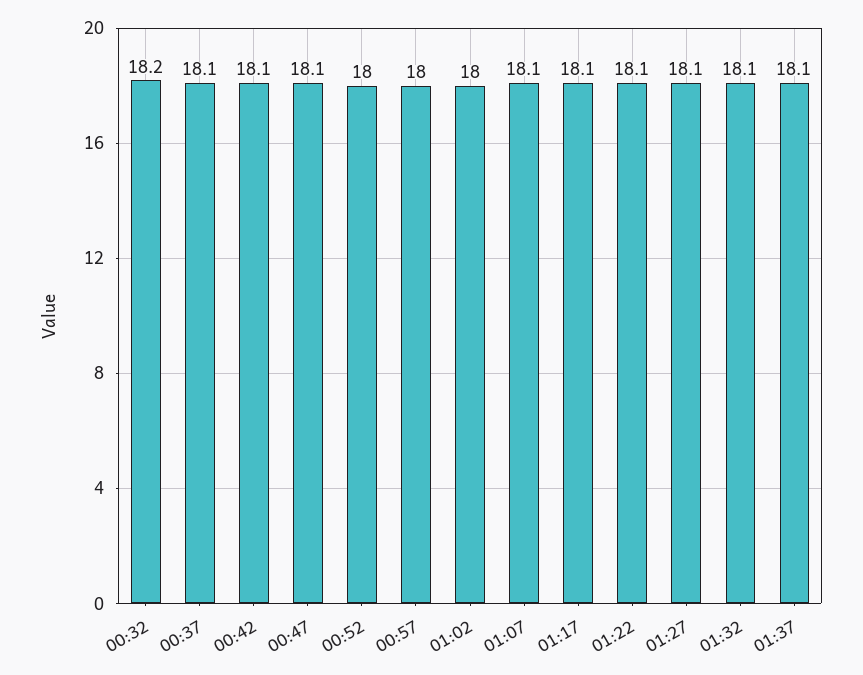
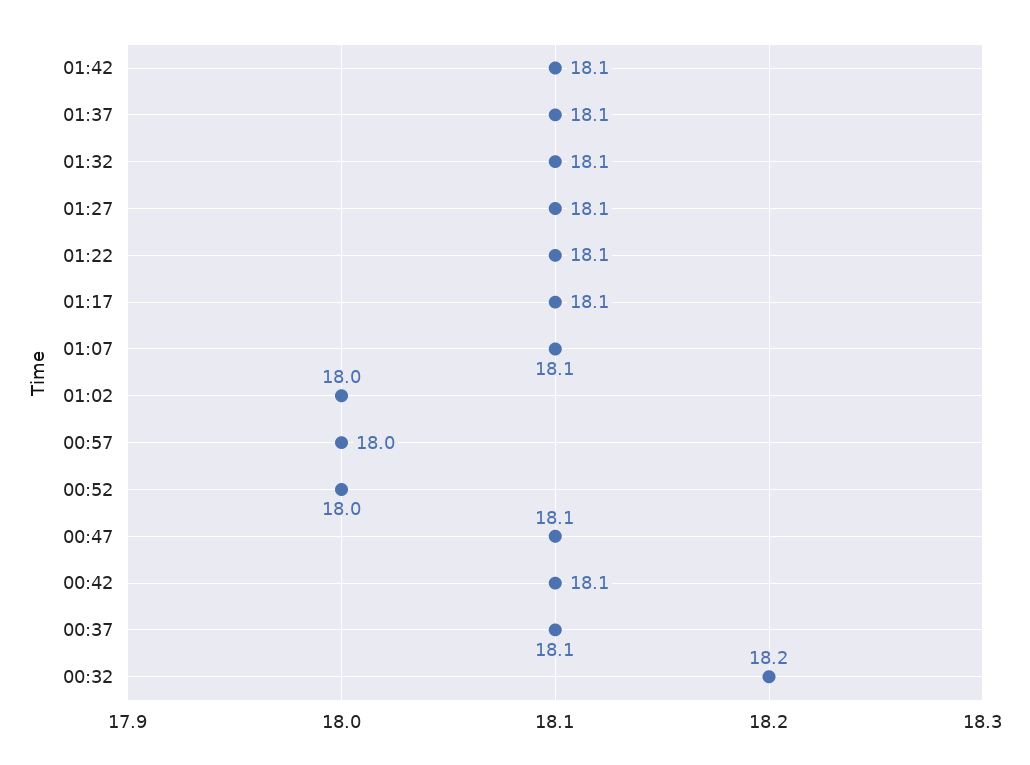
01:42: none -> 18.1

